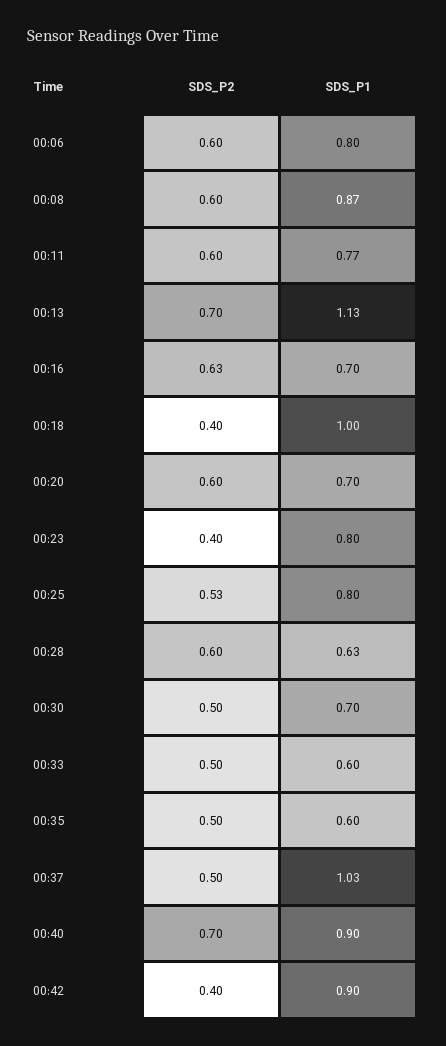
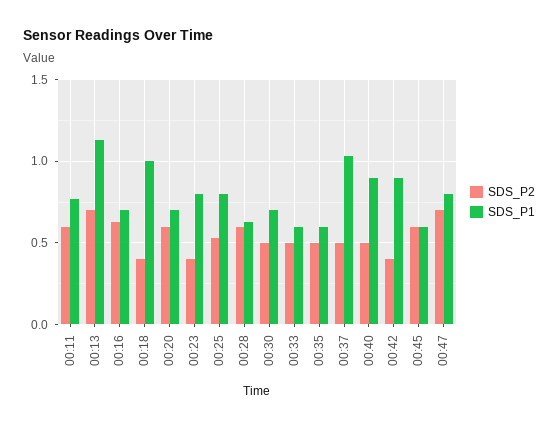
SDS_P2, 00:06: 0.6 -> none
SDS_P1, 00:06: 0.8 -> none
SDS_P2, 00:08: 0.6 -> none
SDS_P1, 00:08: 0.87 -> none
SDS_P2, 00:40: 0.7 -> 0.5
SDS_P2, 00:45: none -> 0.6
SDS_P1, 00:45: none -> 0.6
SDS_P2, 00:47: none -> 0.7
SDS_P1, 00:47: none -> 0.8

